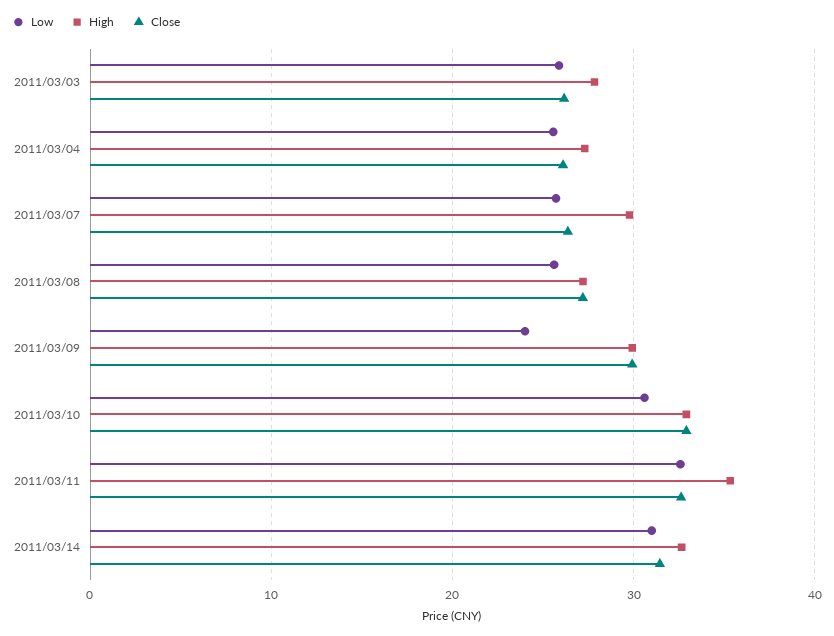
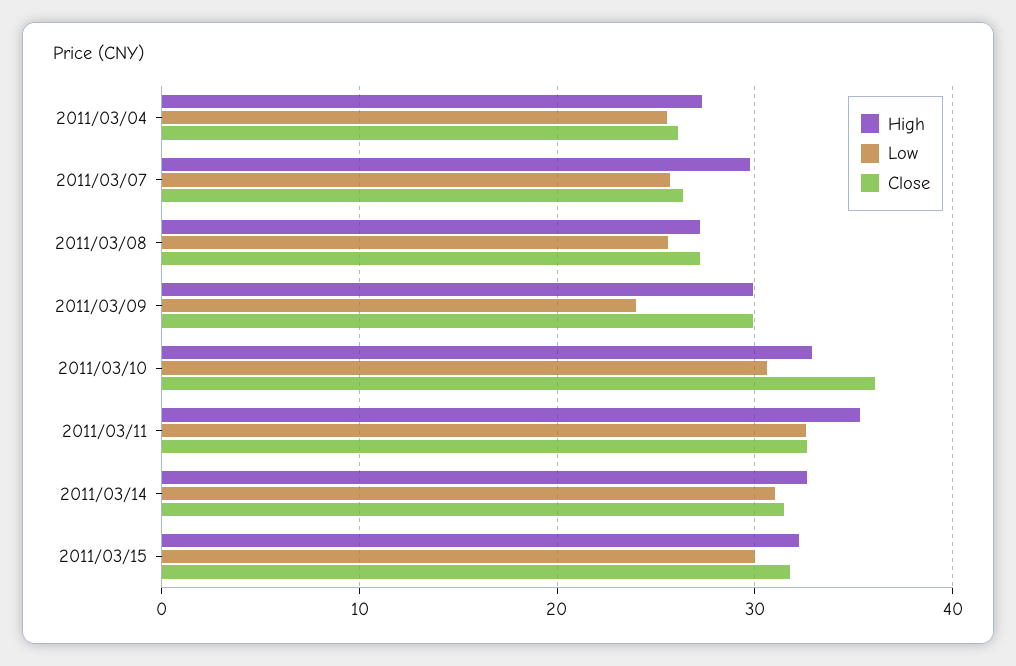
Low, 2011/03/03: 26 -> none
High, 2011/03/03: 28 -> none
Close, 2011/03/03: 26 -> none
Close, 2011/03/10: 33 -> 36
High, 2011/03/15: none -> 32
Low, 2011/03/15: none -> 30
Close, 2011/03/15: none -> 32

